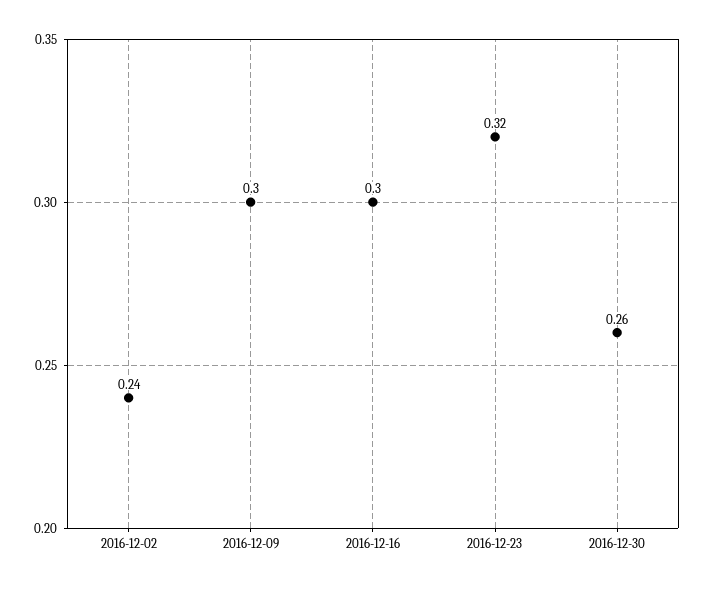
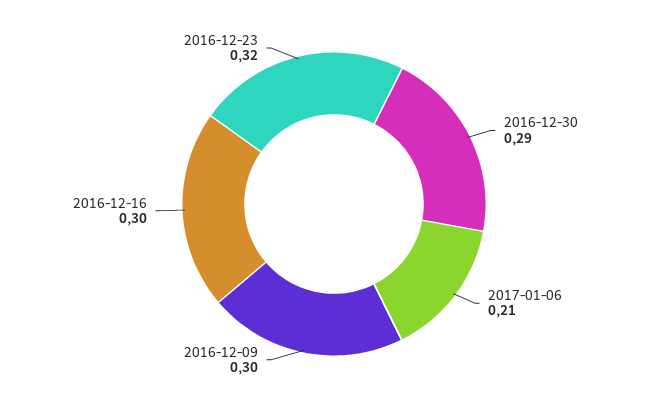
2016-12-02: 0.24 -> none
2016-12-30: 0.26 -> 0.29
2017-01-06: none -> 0.21

